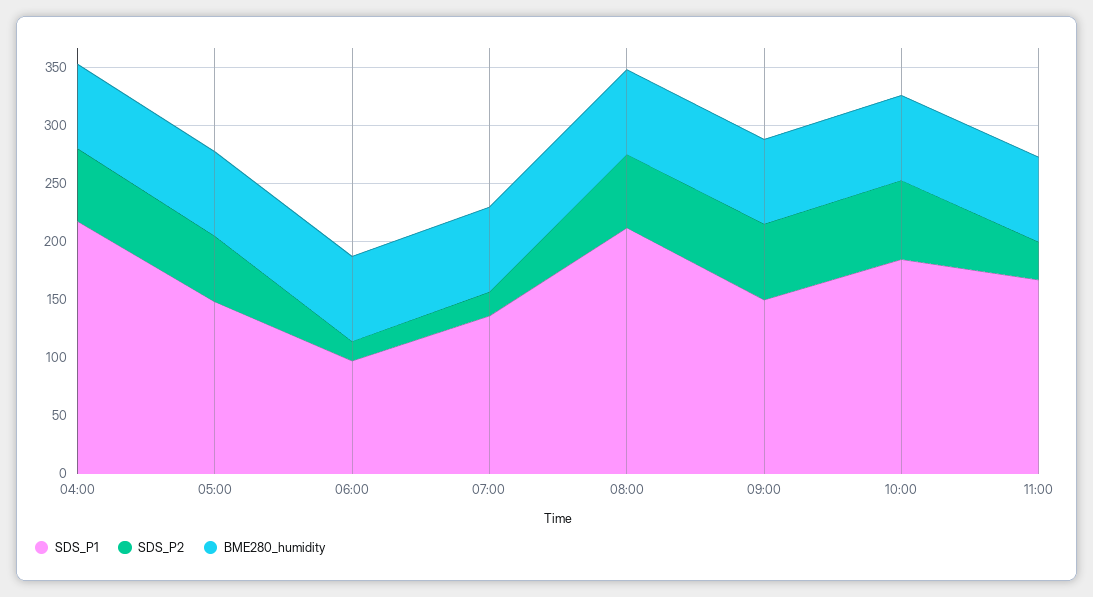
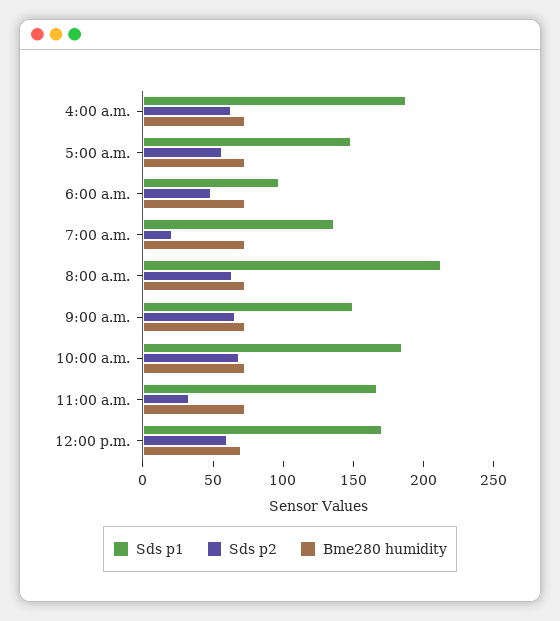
SDS_P1, 04:00: 220 -> 190
SDS_P2, 06:00: 20 -> 50
SDS_P1, 12:00 p.m.: none -> 170
SDS_P2, 12:00 p.m.: none -> 60
BME280_humidity, 12:00 p.m.: none -> 70

